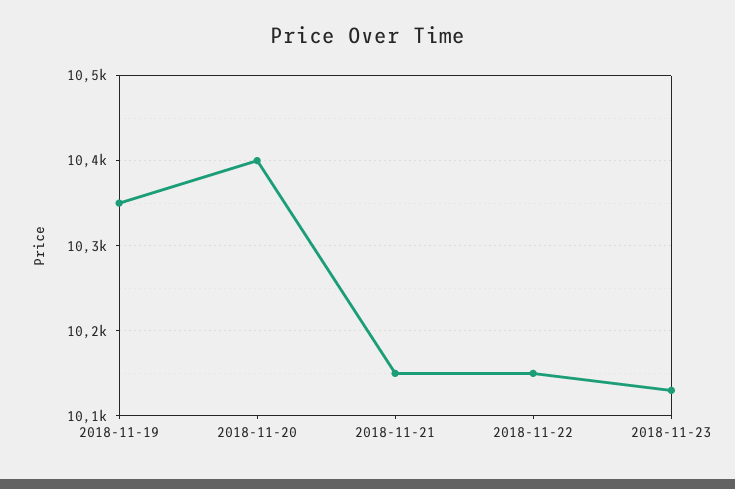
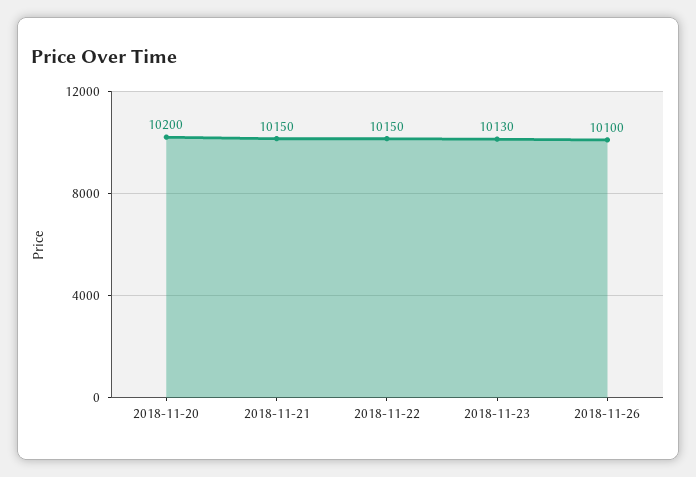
2018-11-19: 10350 -> none
2018-11-20: 10400 -> 10200
2018-11-26: none -> 10100

